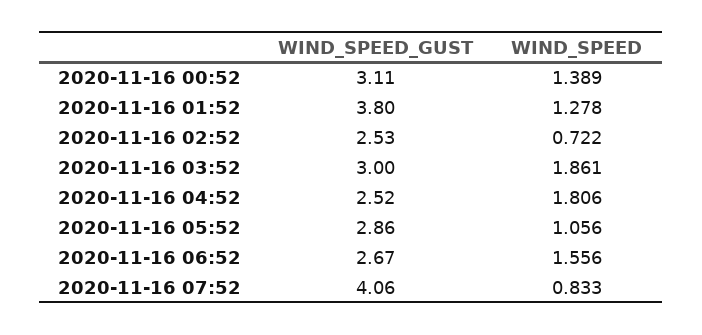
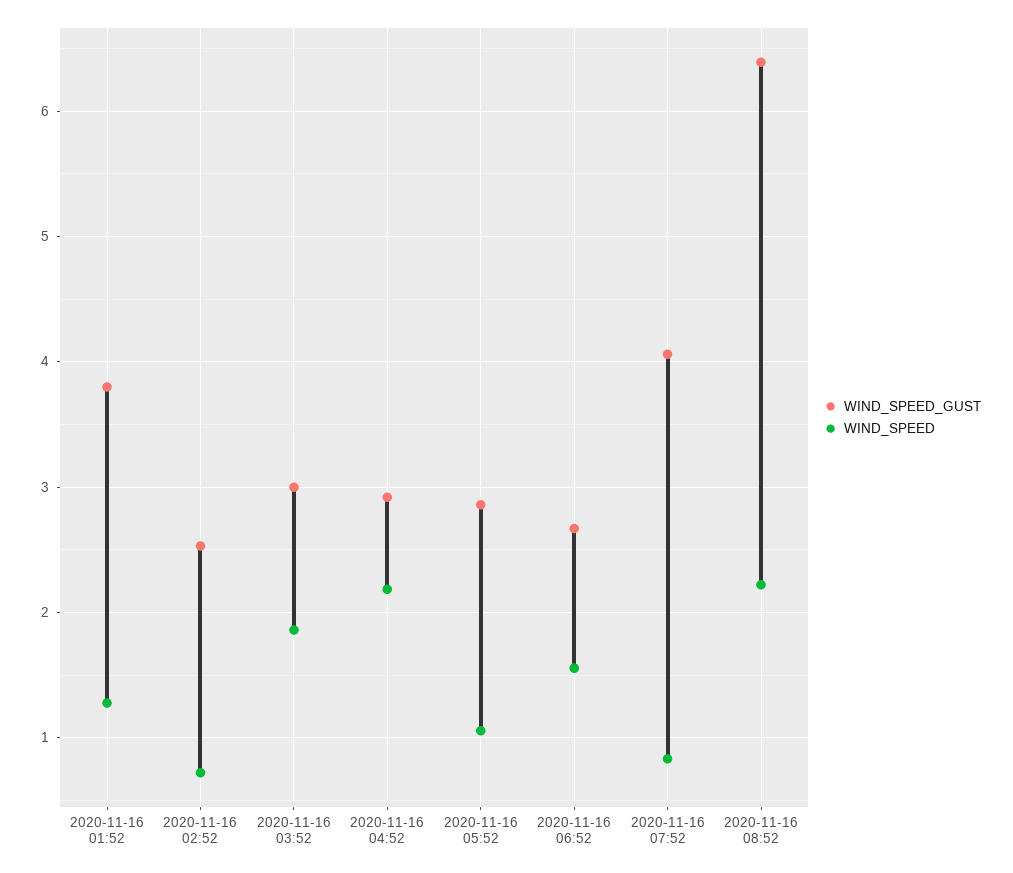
WIND_SPEED_GUST, 2020-11-16 00:52: 3.11 -> none
WIND_SPEED, 2020-11-16 00:52: 1.389 -> none
WIND_SPEED_GUST, 2020-11-16 04:52: 2.52 -> 2.9
WIND_SPEED, 2020-11-16 04:52: 1.806 -> 2.2
WIND_SPEED_GUST, 2020-11-16 08:52: none -> 6.4
WIND_SPEED, 2020-11-16 08:52: none -> 2.2

